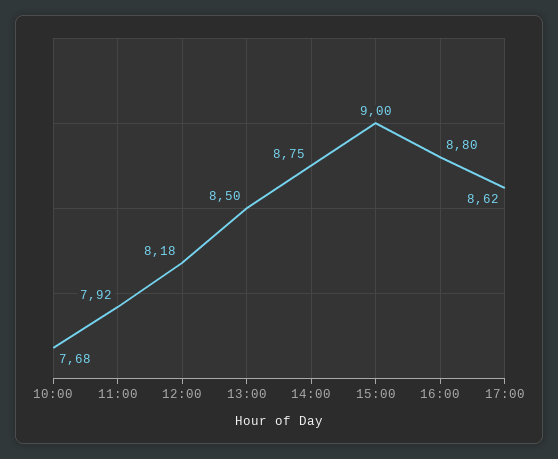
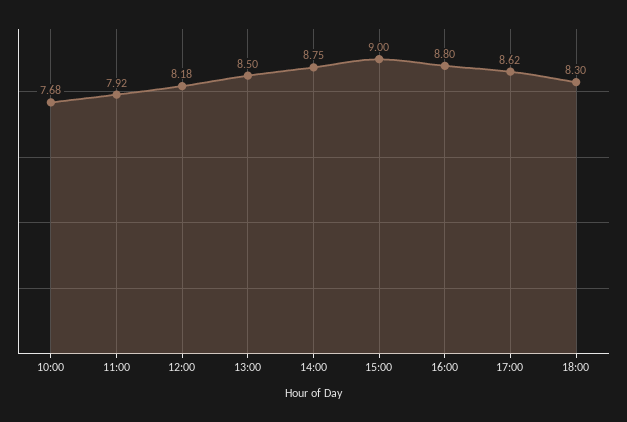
18:00: none -> 8.3

